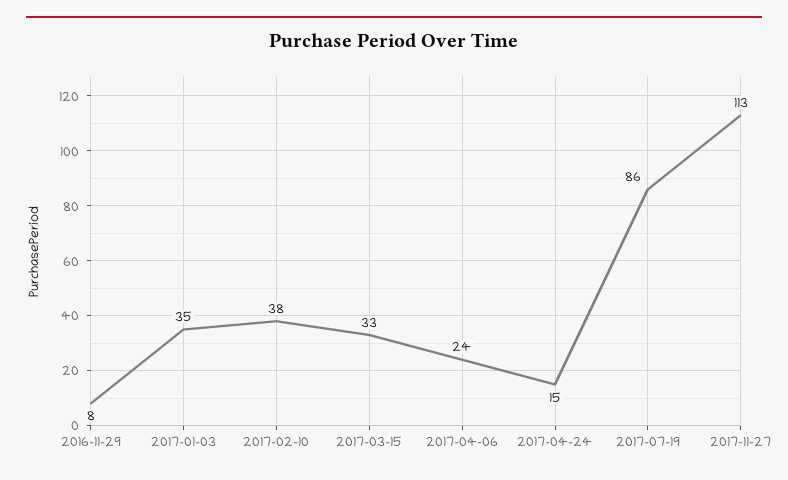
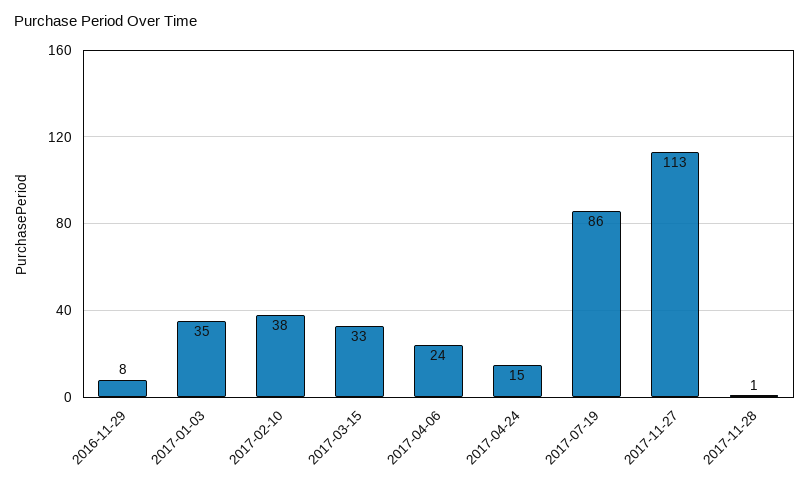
2017-11-28: none -> 1

